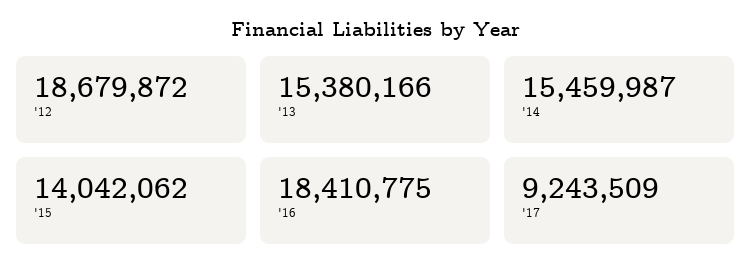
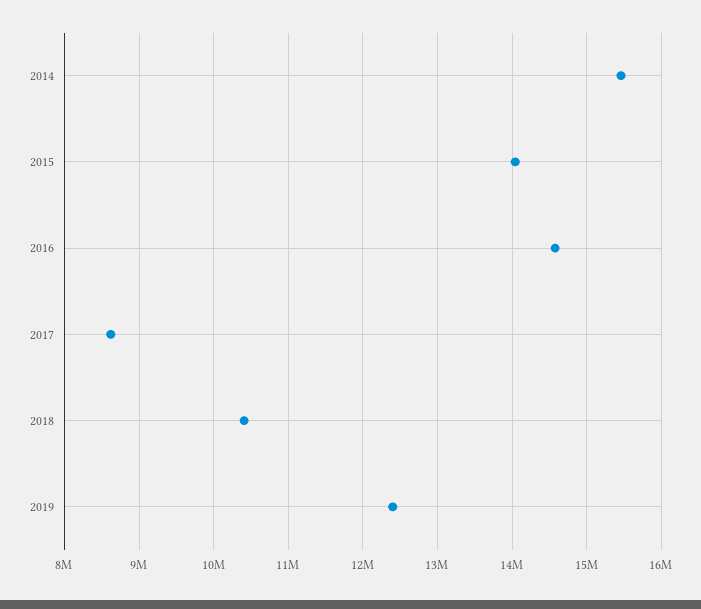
'12: 18679872 -> none
'13: 15380166 -> none
'16: 18410775 -> 14600000
'17: 9243509 -> 8600000
2018: none -> 10400000
2019: none -> 12400000

